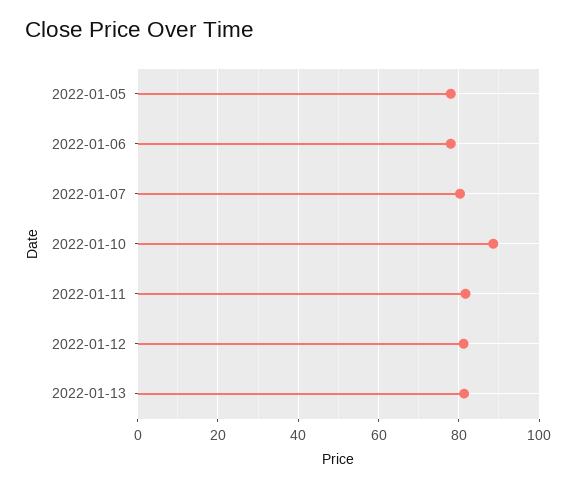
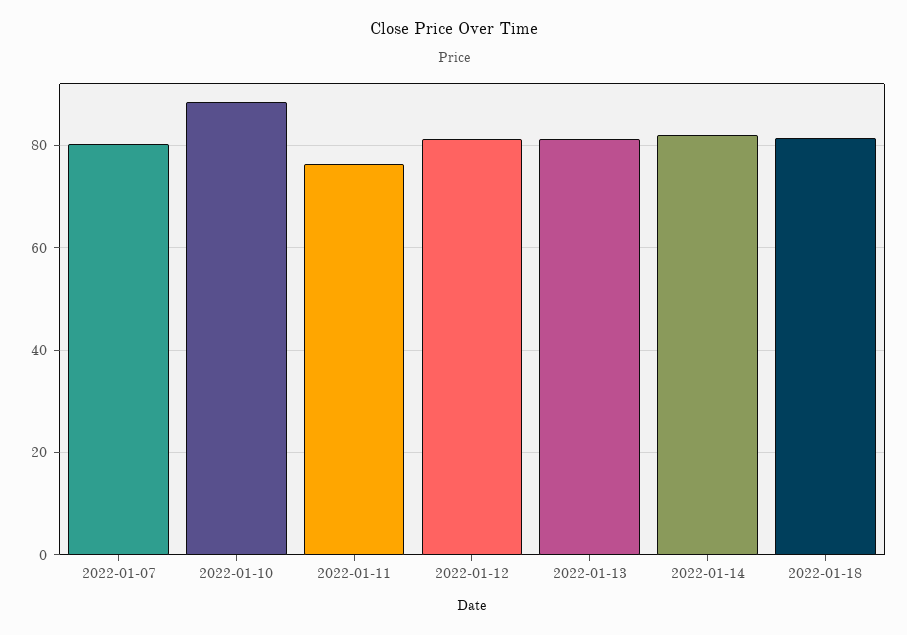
2022-01-05: 78 -> none
2022-01-06: 78 -> none
2022-01-11: 82 -> 76
2022-01-14: none -> 82
2022-01-18: none -> 82

